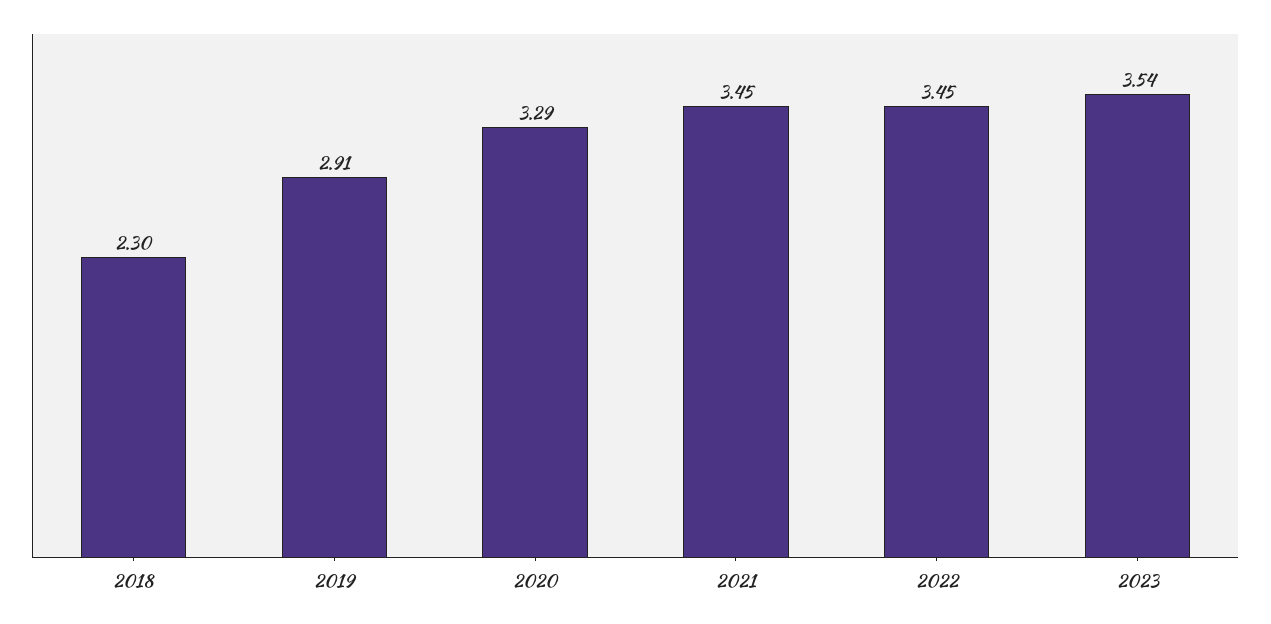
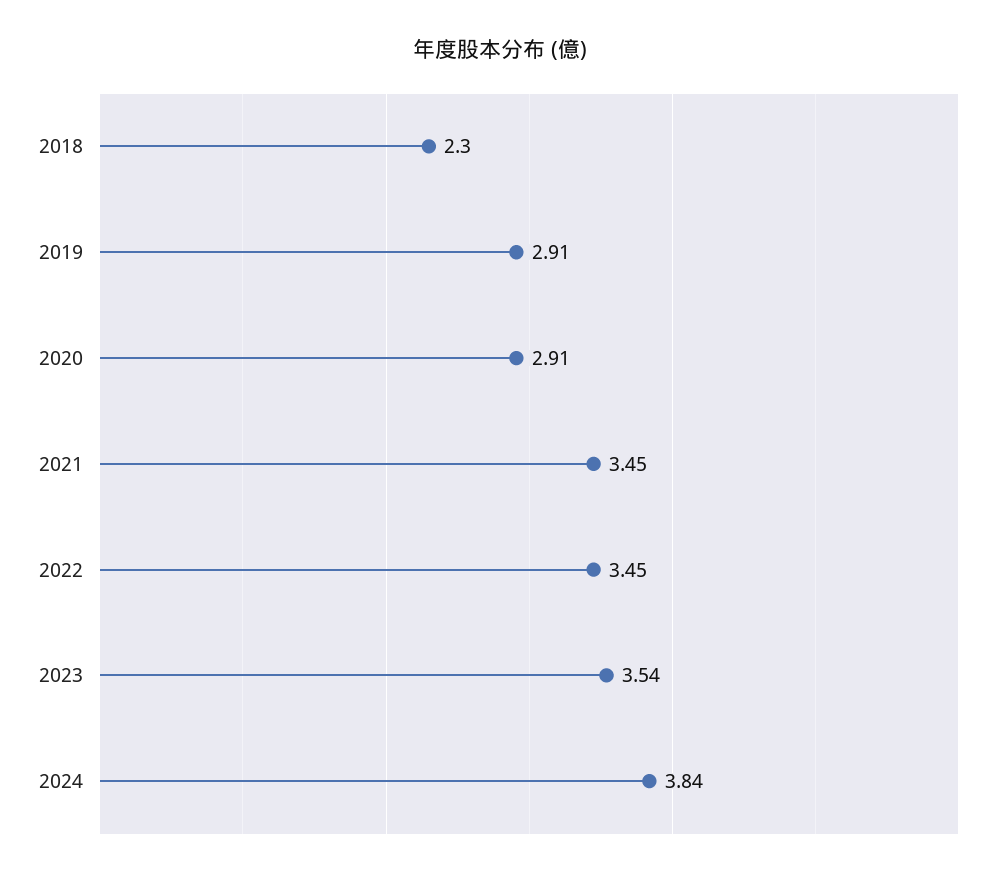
2020: 3.29 -> 2.91
2024: none -> 3.84

